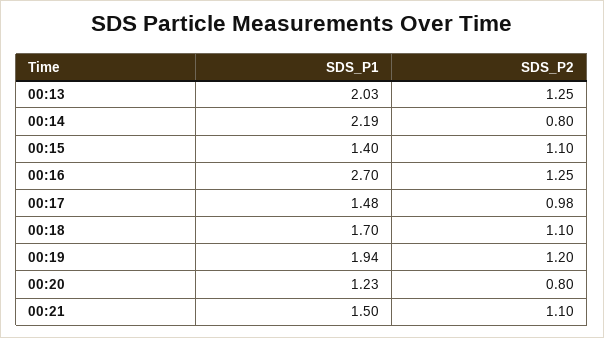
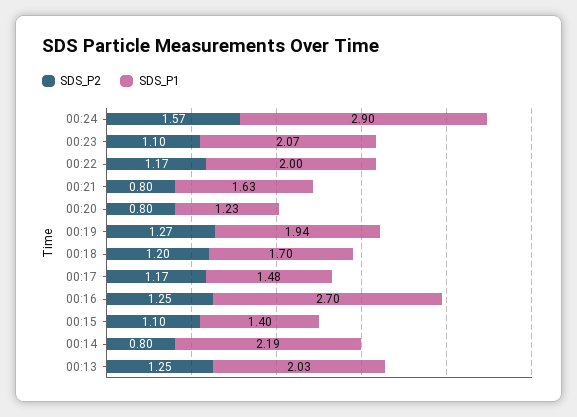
SDS_P2, 00:17: 0.98 -> 1.17
SDS_P2, 00:18: 1.1 -> 1.2
SDS_P2, 00:19: 1.2 -> 1.27
SDS_P1, 00:21: 1.5 -> 1.63
SDS_P2, 00:21: 1.1 -> 0.8
SDS_P2, 00:24: none -> 1.57
SDS_P1, 00:24: none -> 2.9
SDS_P2, 00:23: none -> 1.1
SDS_P1, 00:23: none -> 2.07
SDS_P2, 00:22: none -> 1.17
SDS_P1, 00:22: none -> 2

